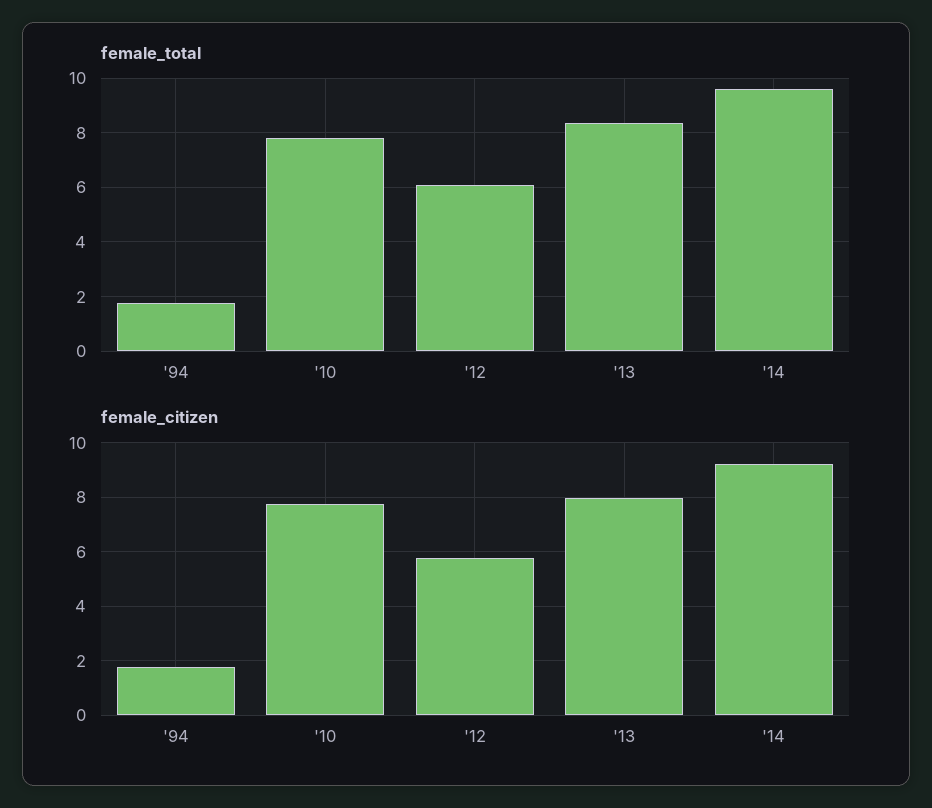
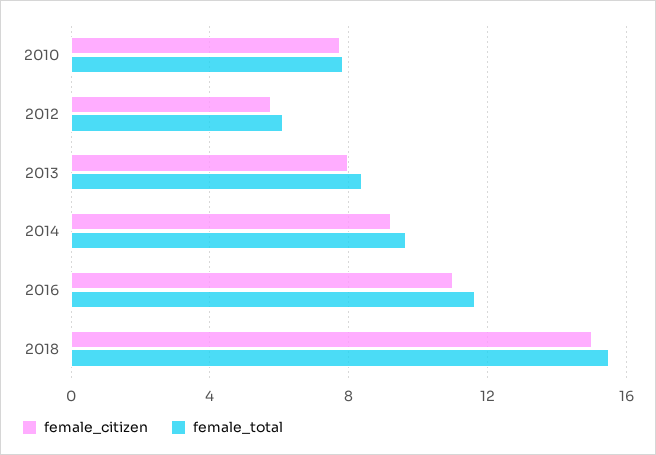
female_total, '94: 1.75 -> none
female_citizen, '94: 1.75 -> none
female_citizen, 2016: none -> 11
female_total, 2016: none -> 11.5
female_citizen, 2018: none -> 15
female_total, 2018: none -> 15.5

